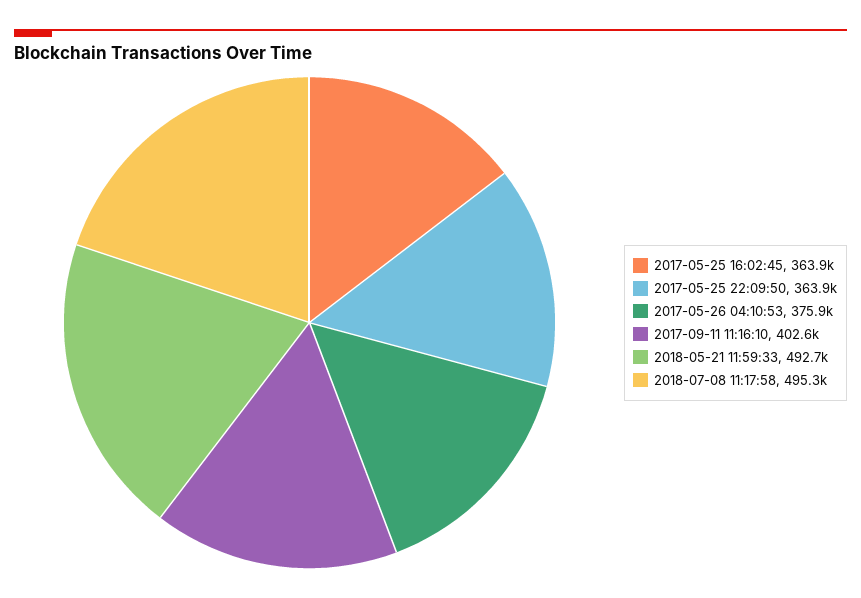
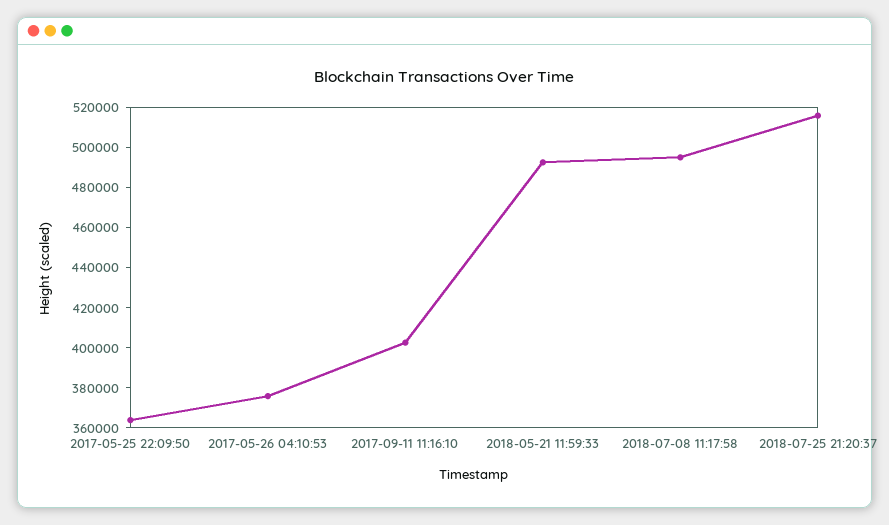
2017-05-25 16:02:45: 363900 -> none
2018-07-25 21:20:37: none -> 515000

